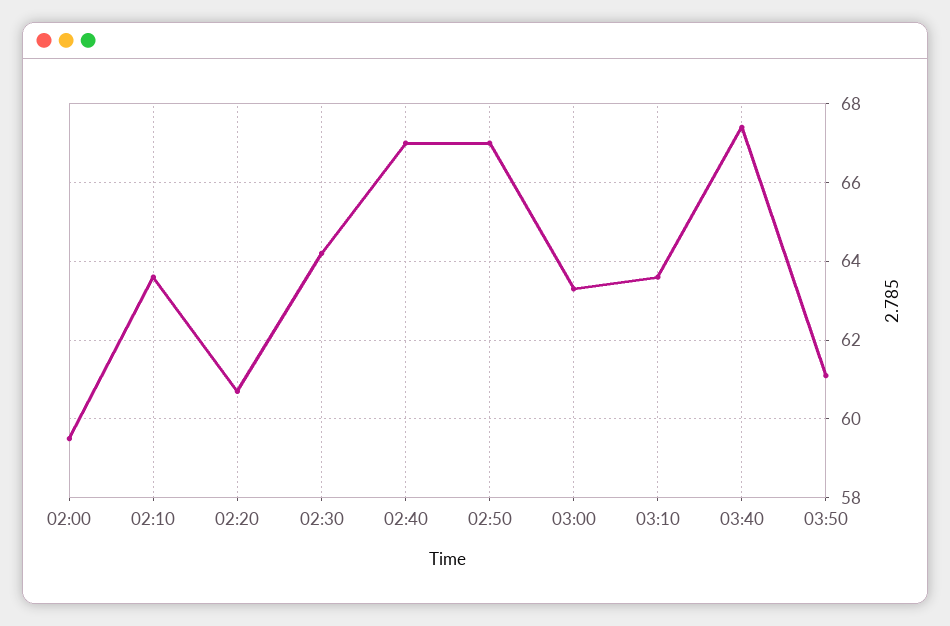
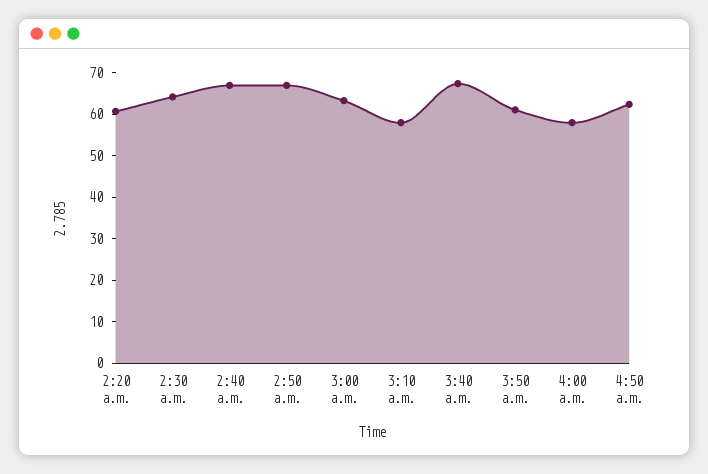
02:00: 59.5 -> none
02:10: 63.5 -> none
03:10: 63.5 -> 58
4:00 a.m.: none -> 58
4:50 a.m.: none -> 62

